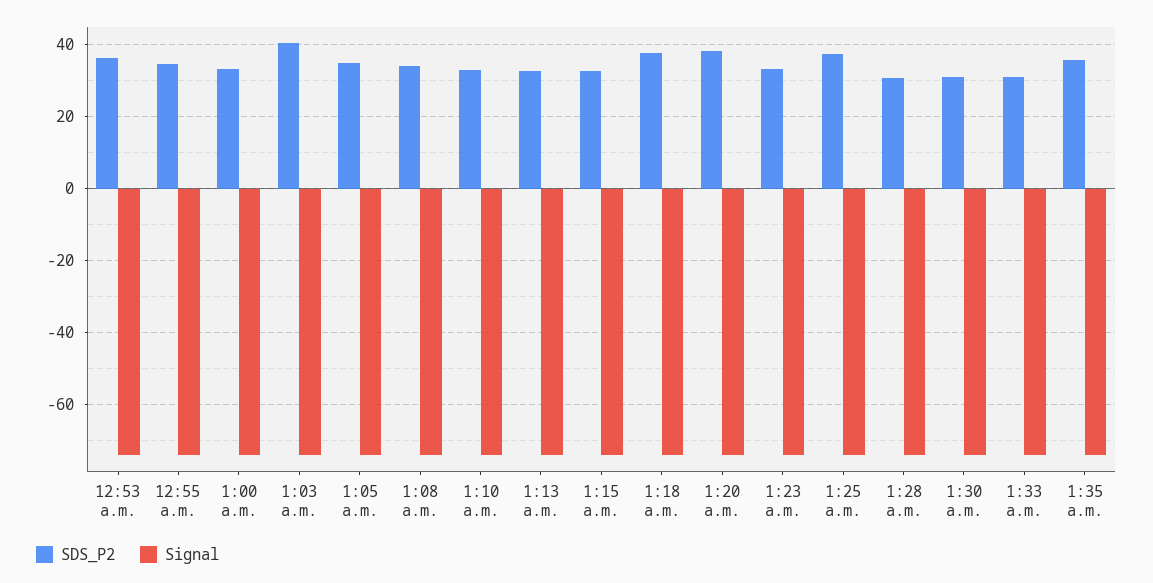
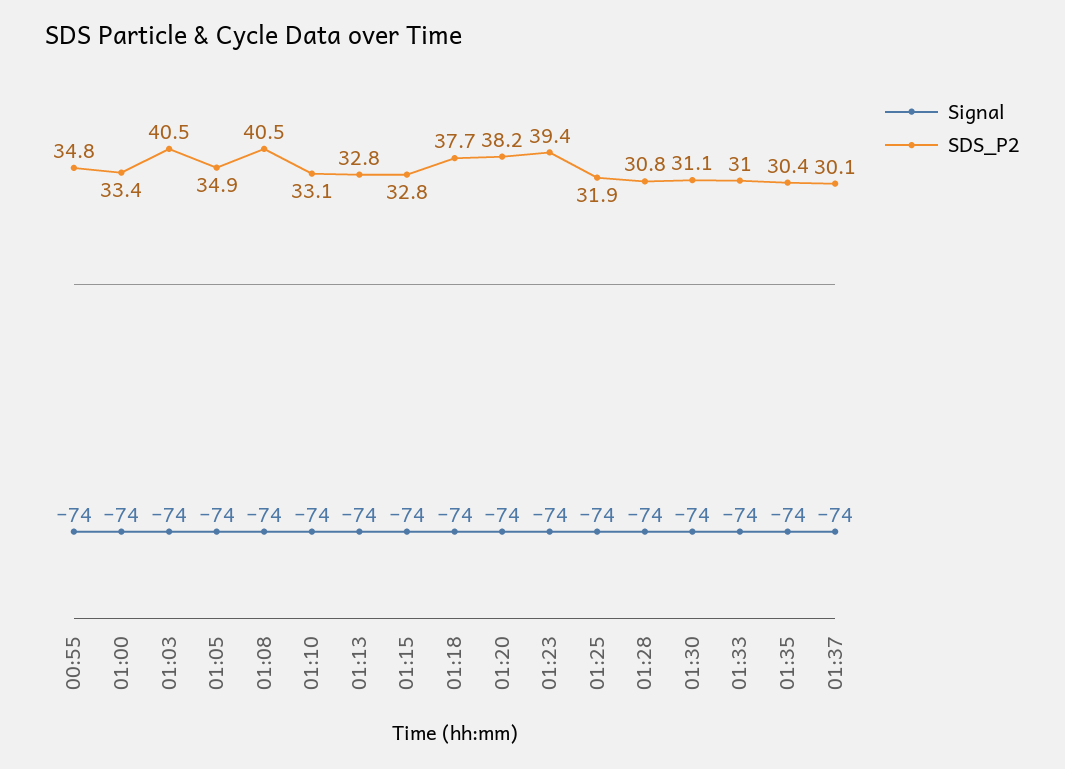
SDS_P2, 12:53 a.m.: 36 -> none
Signal, 12:53 a.m.: -74 -> none
SDS_P2, 1:08 a.m.: 34 -> 40.5
SDS_P2, 1:23 a.m.: 34 -> 39.4
SDS_P2, 1:25 a.m.: 38 -> 31.9
SDS_P2, 1:35 a.m.: 36 -> 30.4
Signal, 01:37: none -> -74
SDS_P2, 01:37: none -> 30.1

